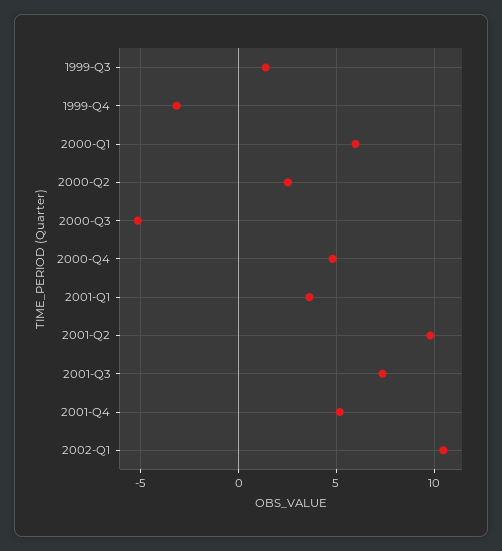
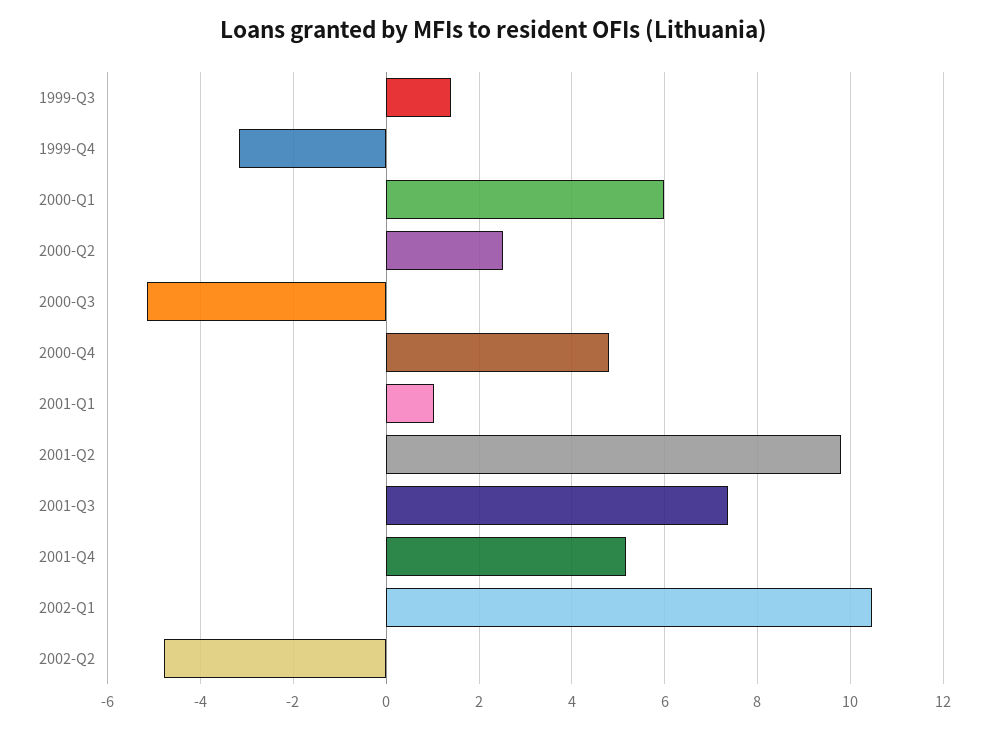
2001-Q1: 3.5 -> 1
2002-Q2: none -> -4.8

